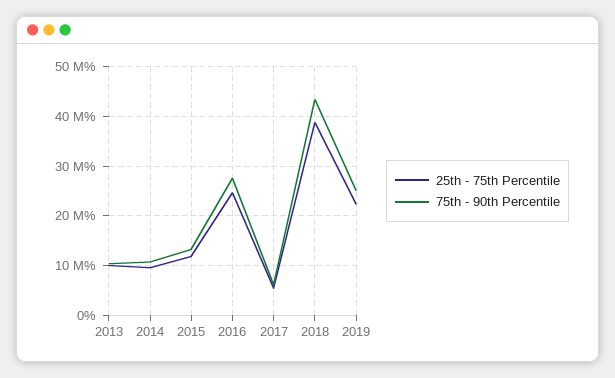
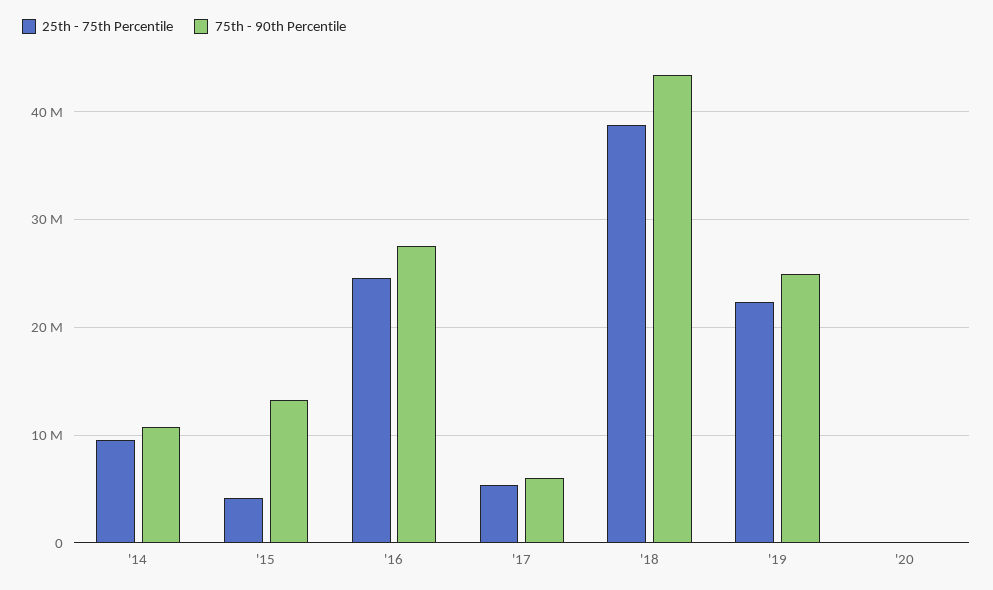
25th - 75th Percentile, 2013: 10000000 -> none
75th - 90th Percentile, 2013: 10000000 -> none
25th - 75th Percentile, 2015: 12000000 -> 4000000
25th - 75th Percentile, '20: none -> 0
75th - 90th Percentile, '20: none -> 0

